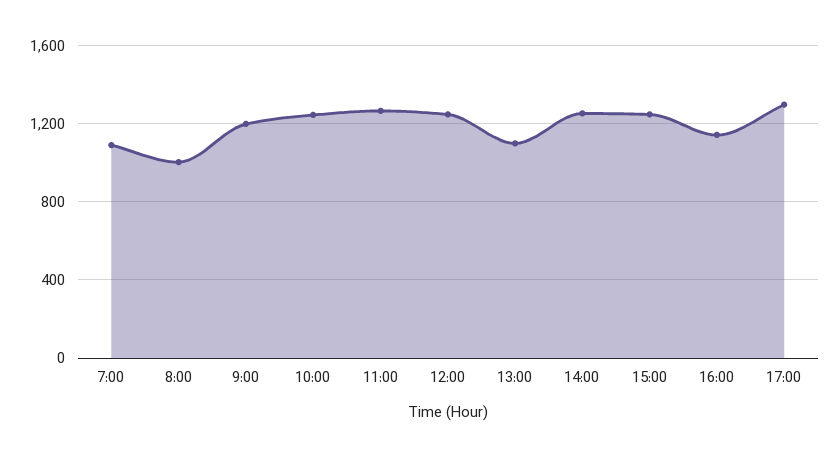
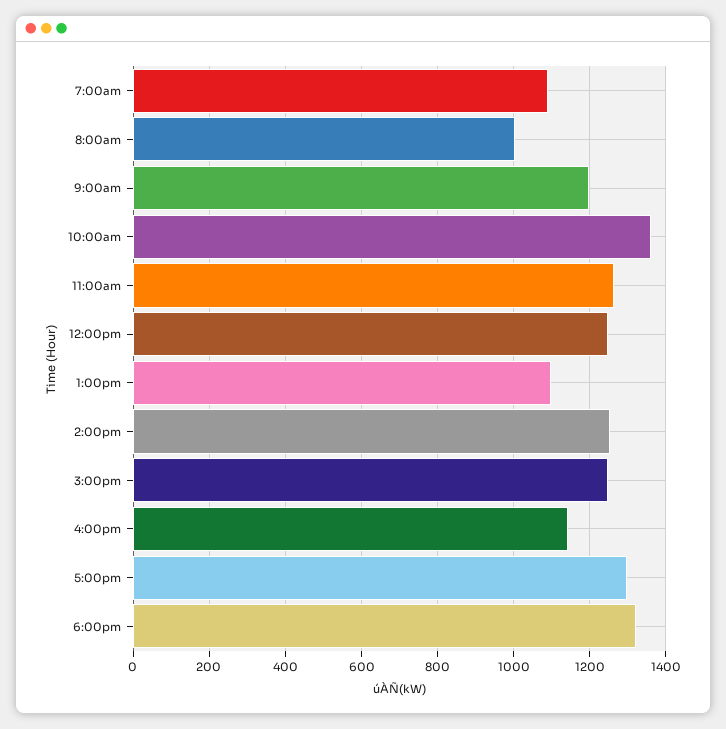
10:00: 1250 -> 1360
6:00pm: none -> 1320

